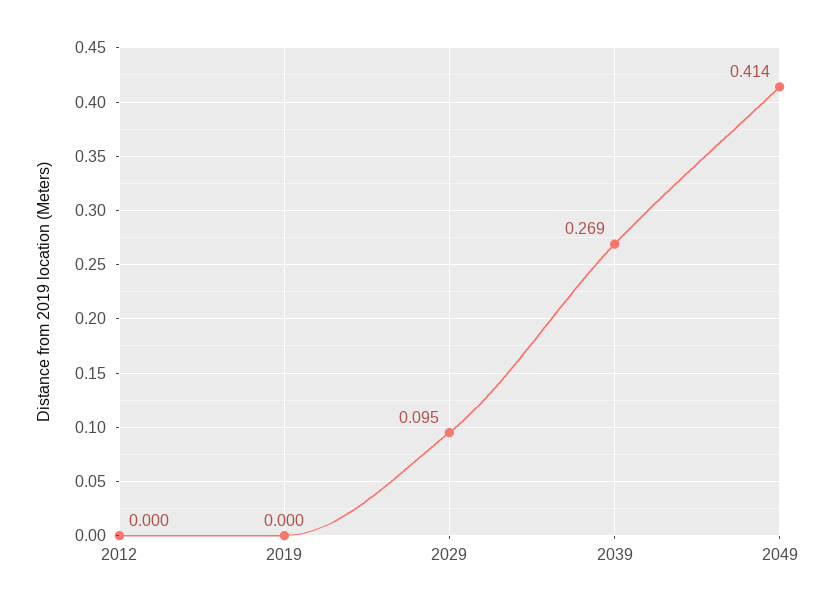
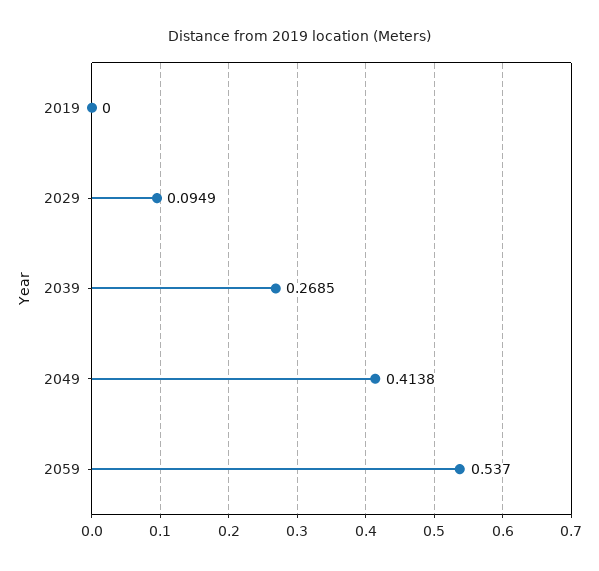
2012: 0 -> none
2059: none -> 0.537

